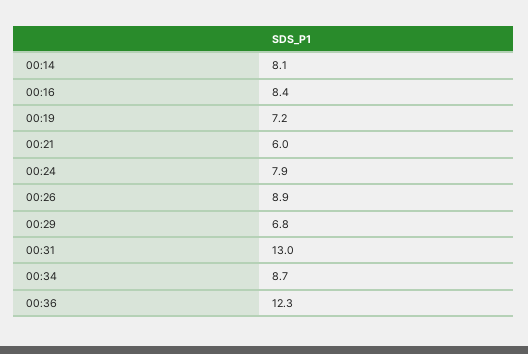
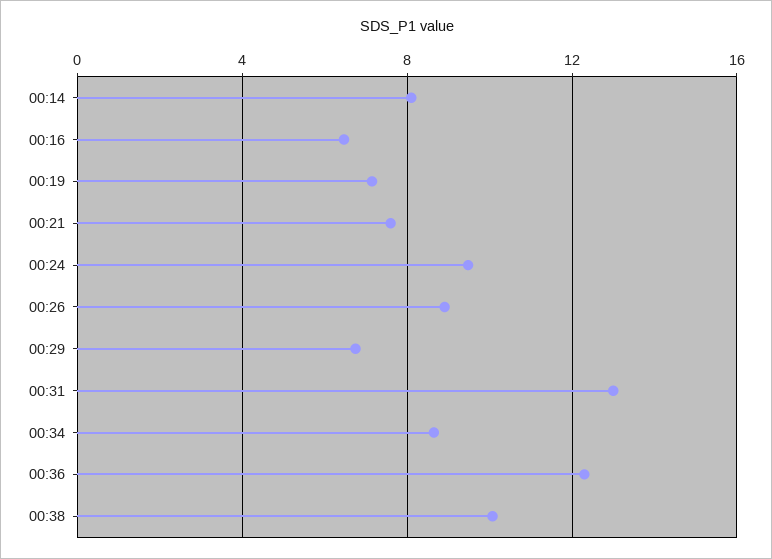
00:16: 8.4 -> 6.5
00:21: 6 -> 7.5
00:24: 7.9 -> 9.5
00:38: none -> 10

